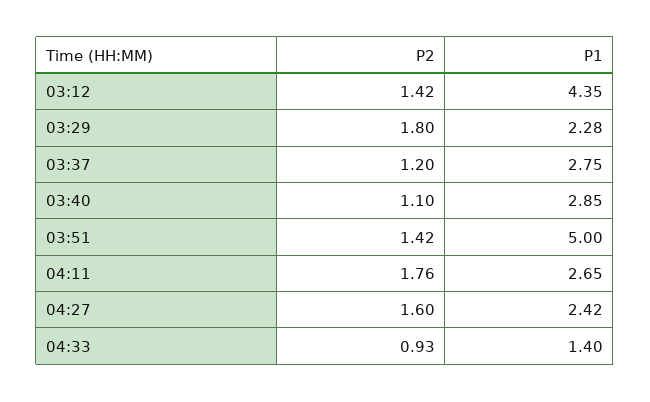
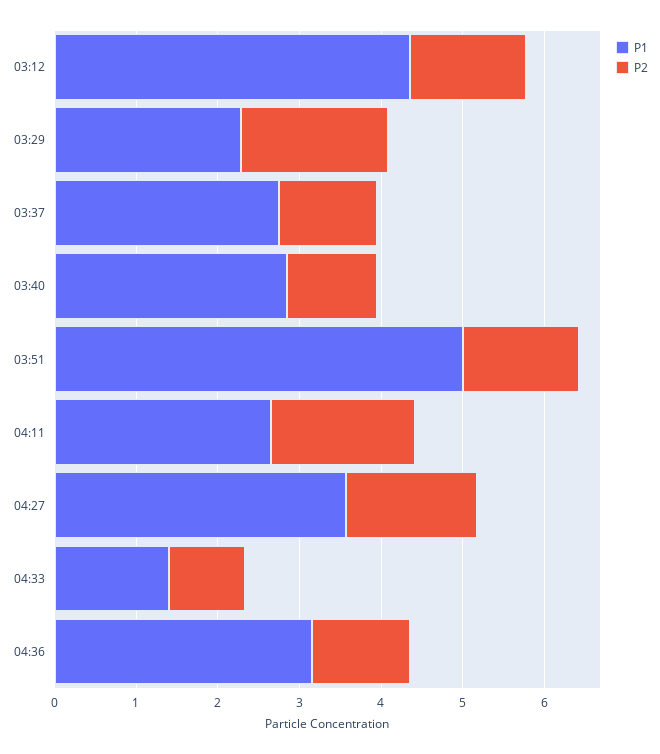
P1, 04:27: 2.42 -> 3.6
P1, 04:36: none -> 3.2
P2, 04:36: none -> 1.2

